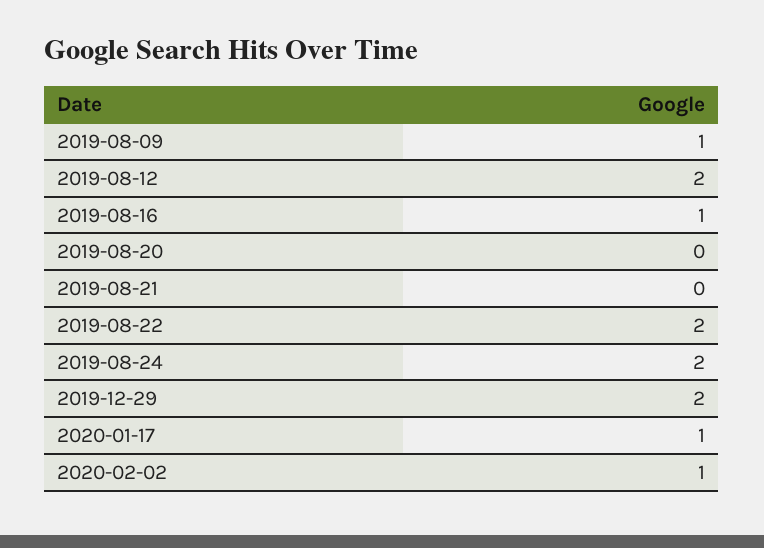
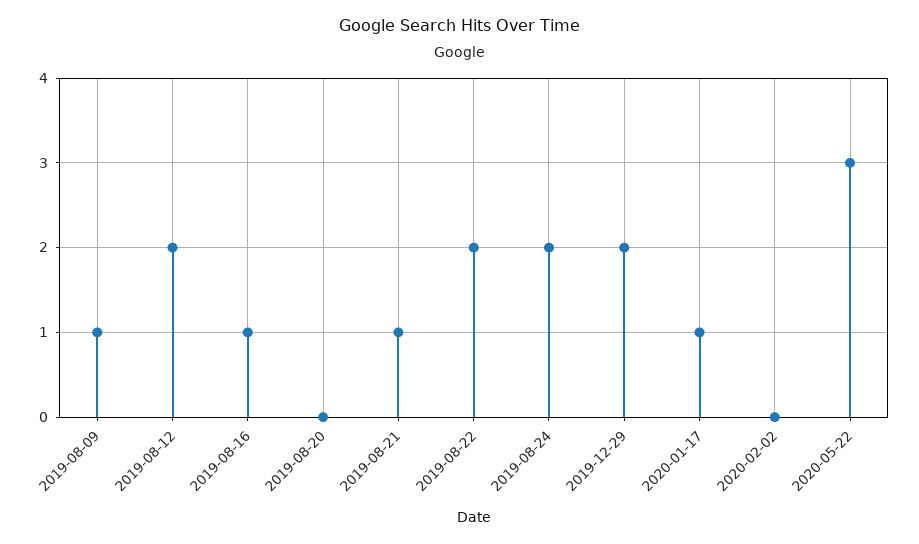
2019-08-21: 0 -> 1
2020-02-02: 1 -> 0
2020-05-22: none -> 3

